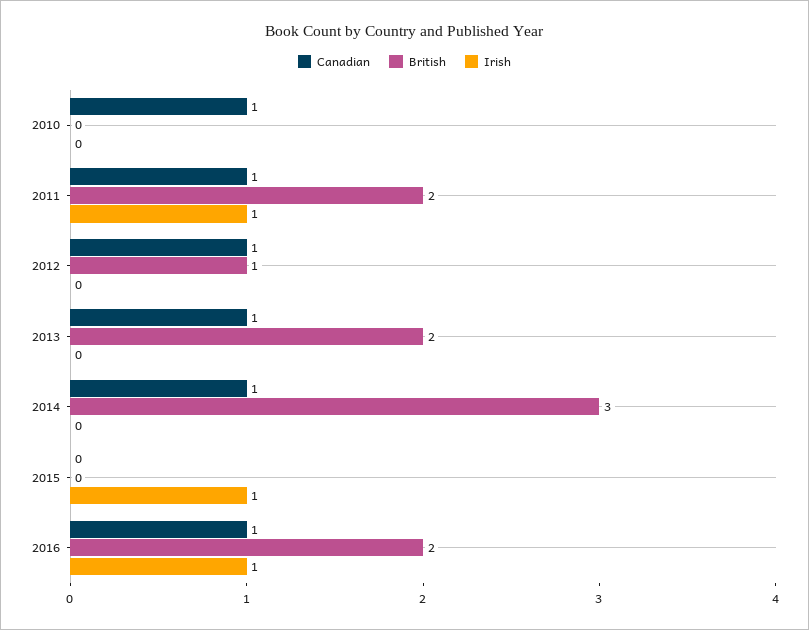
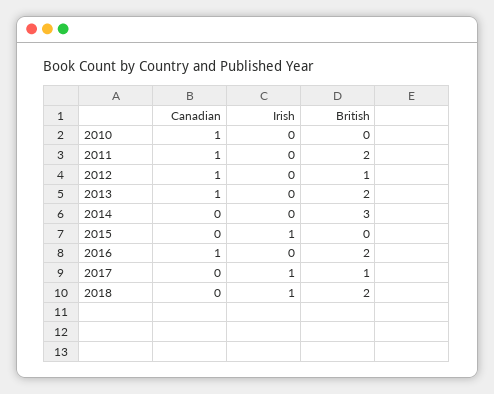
Irish, 2011: 1 -> 0
Canadian, 2014: 1 -> 0
Irish, 2016: 1 -> 0
Canadian, 2017: none -> 0
Irish, 2017: none -> 1
British, 2017: none -> 1
Canadian, 2018: none -> 0
Irish, 2018: none -> 1
British, 2018: none -> 2

